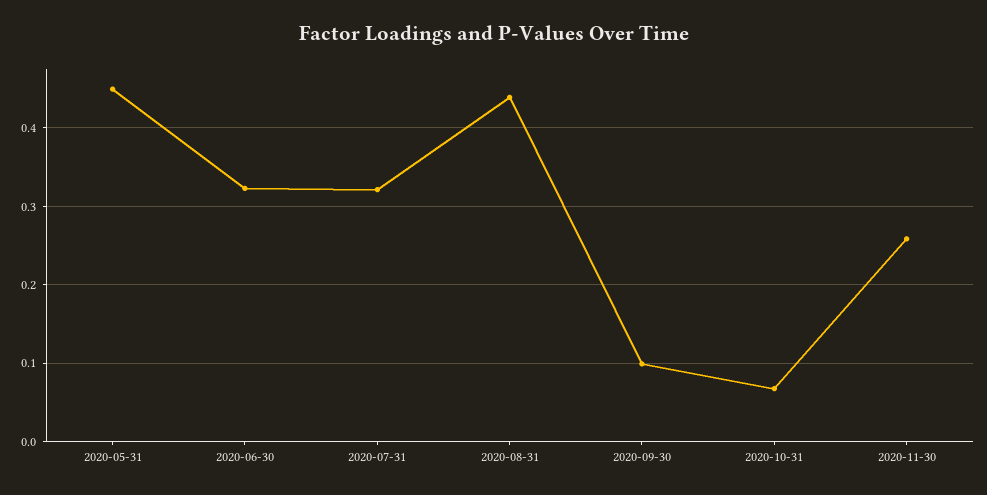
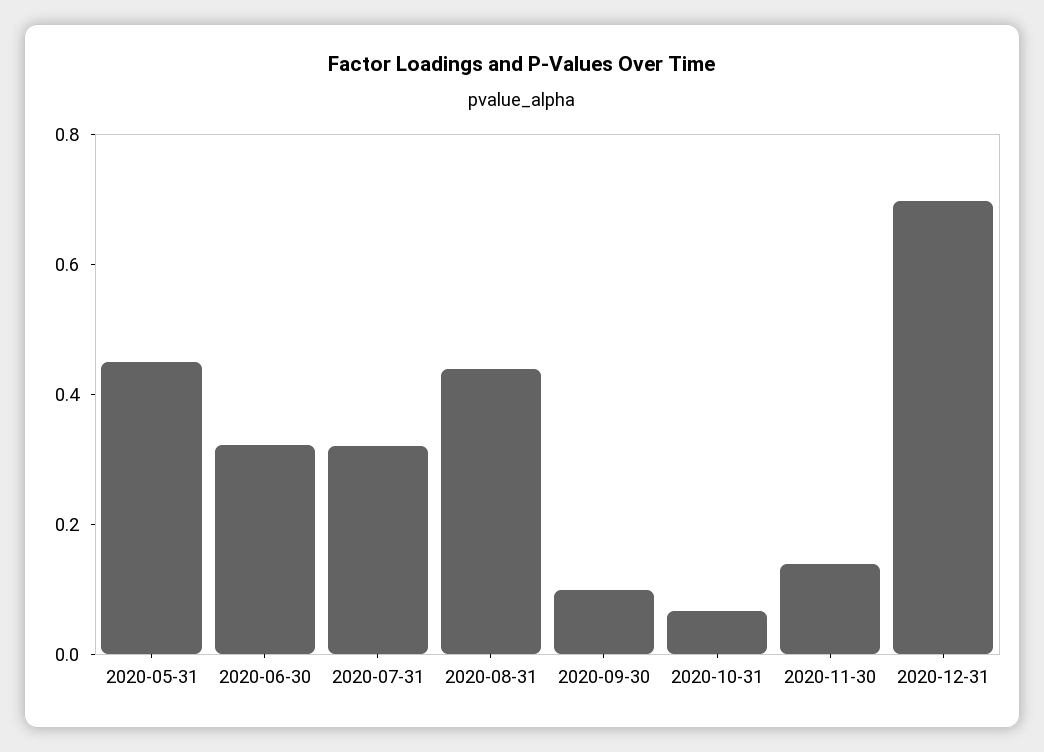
2020-11-30: 0.26 -> 0.15
2020-12-31: none -> 0.7

